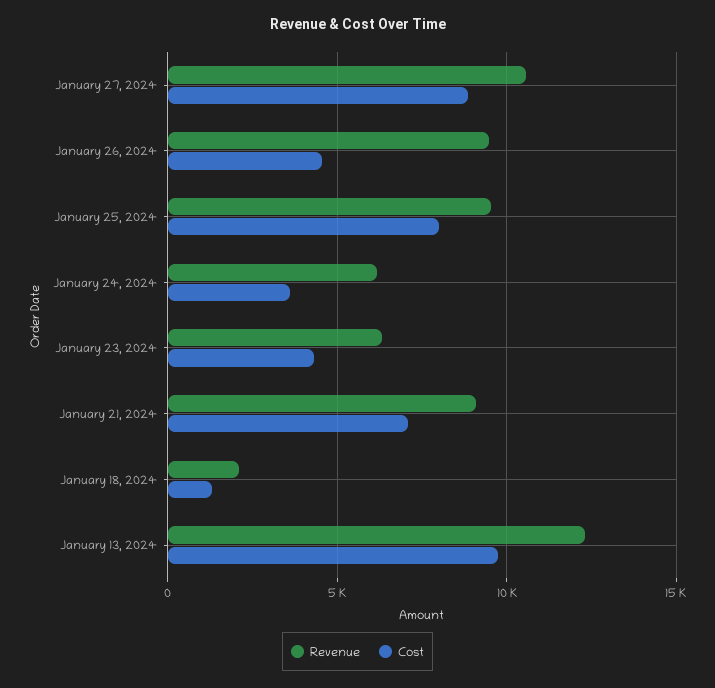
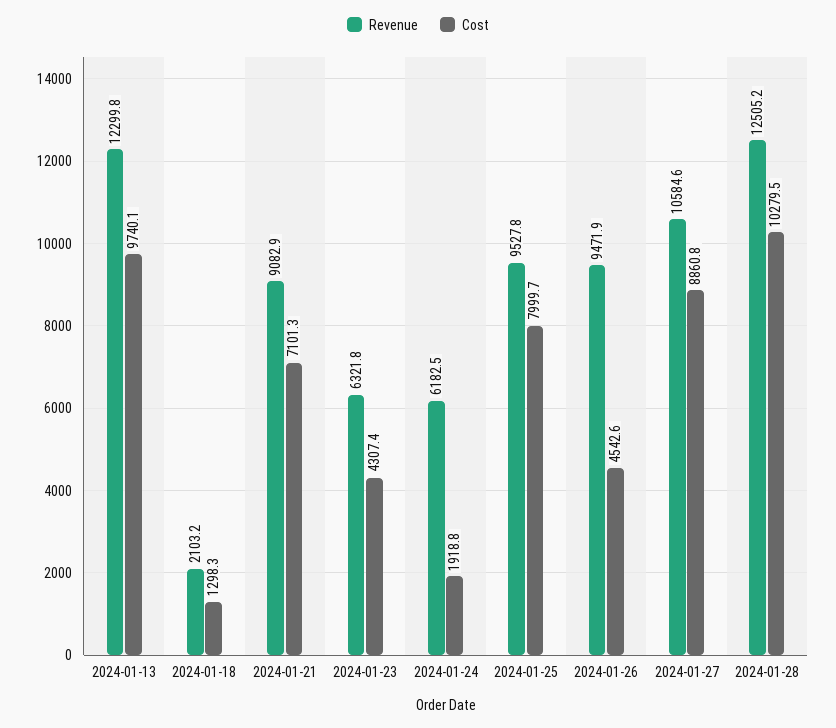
Cost, January 24, 2024: 3500 -> 1918.8
Revenue, 2024-01-28: none -> 12505.2
Cost, 2024-01-28: none -> 10279.5

